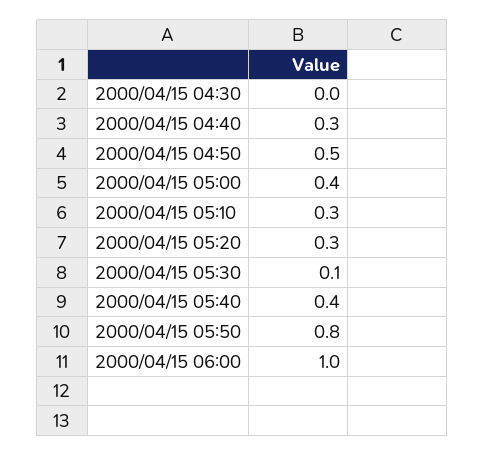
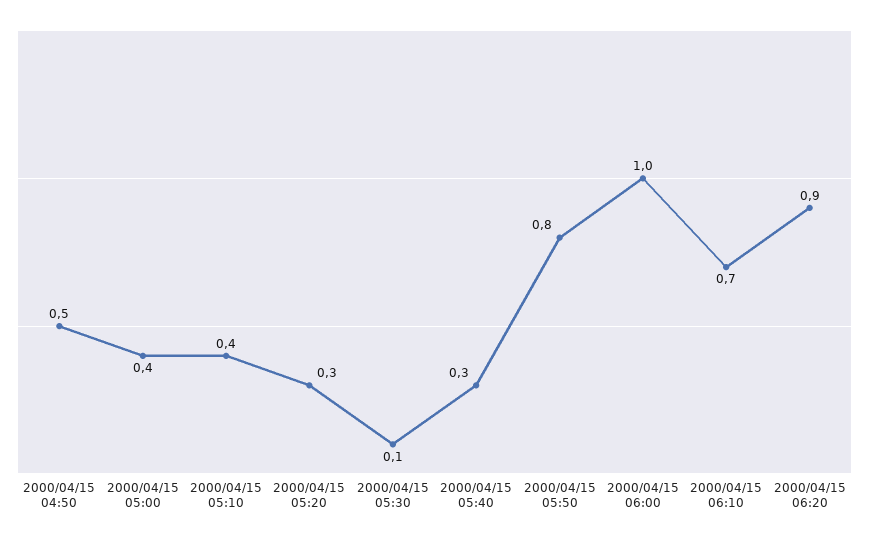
2000/04/15 04:30: 0 -> none
2000/04/15 04:40: 0.3 -> none
2000/04/15 05:10: 0.3 -> 0.4
2000/04/15 05:40: 0.4 -> 0.3
2000/04/15 06:10: none -> 0.7
2000/04/15 06:20: none -> 0.9

